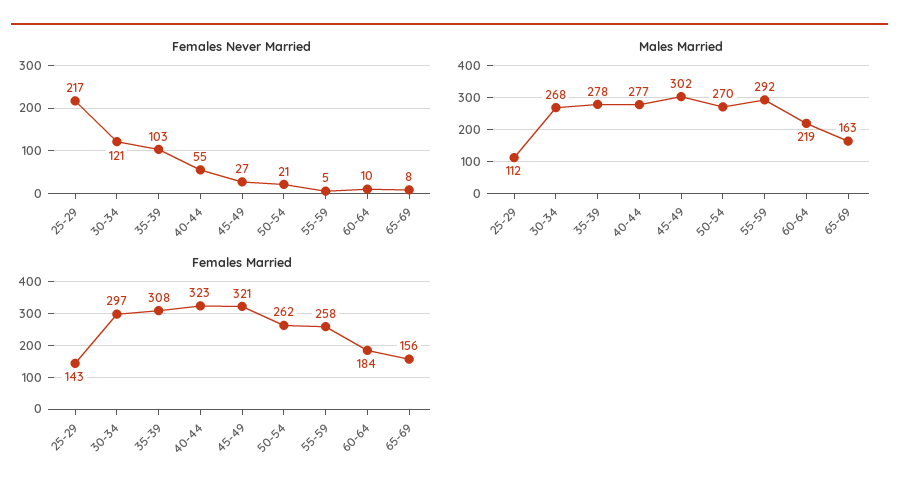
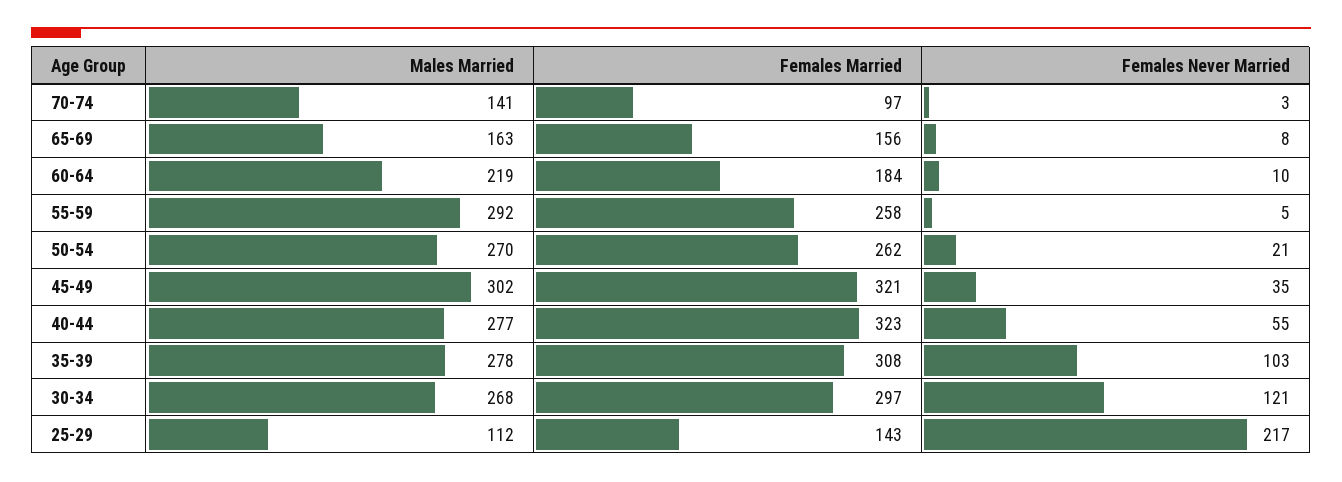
Females Never Married, 45-49: 27 -> 35
Males Married, 70-74: none -> 141
Females Married, 70-74: none -> 97
Females Never Married, 70-74: none -> 3

